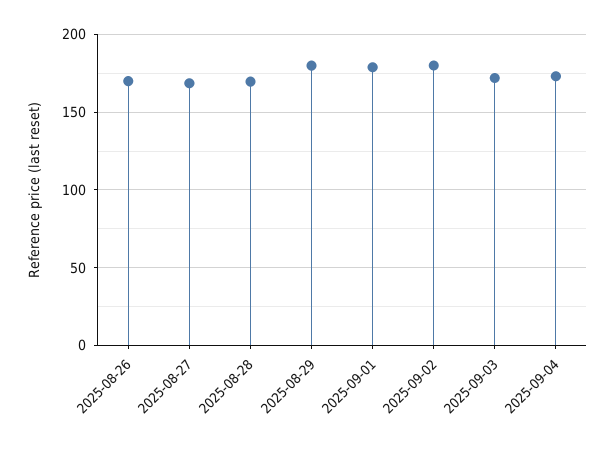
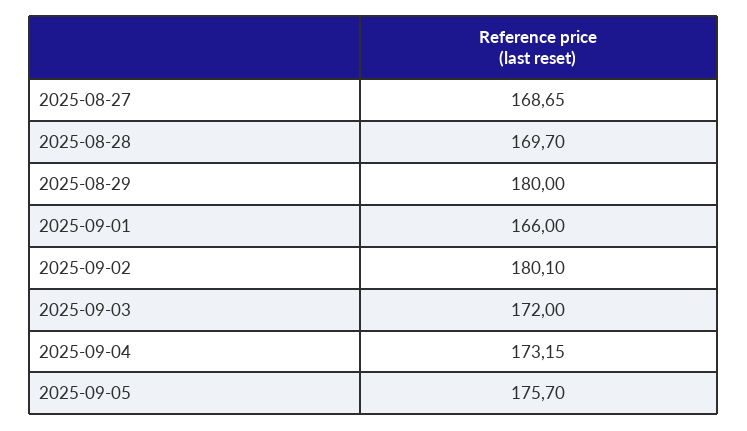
2025-08-26: 170 -> none
2025-09-01: 180 -> 166
2025-09-05: none -> 175.7

